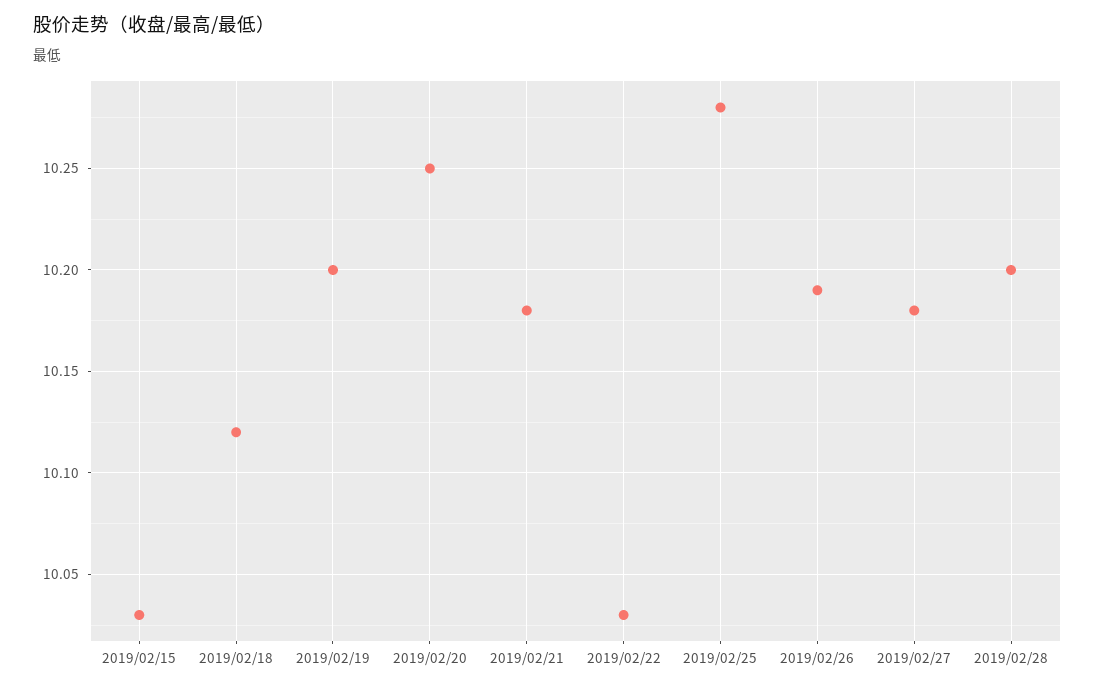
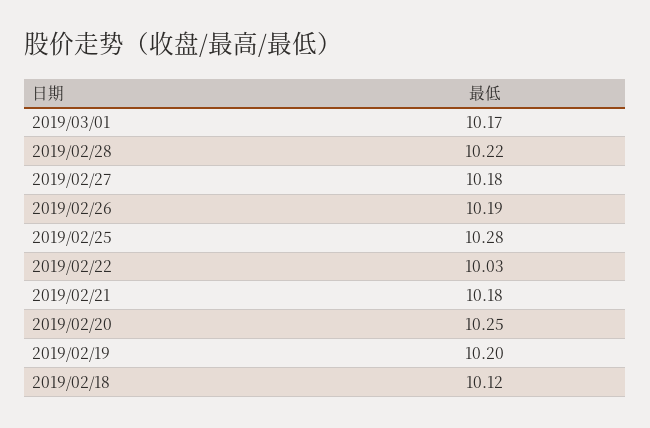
2019/02/15: 10.03 -> none
2019/02/28: 10.2 -> 10.22
2019/03/01: none -> 10.17

